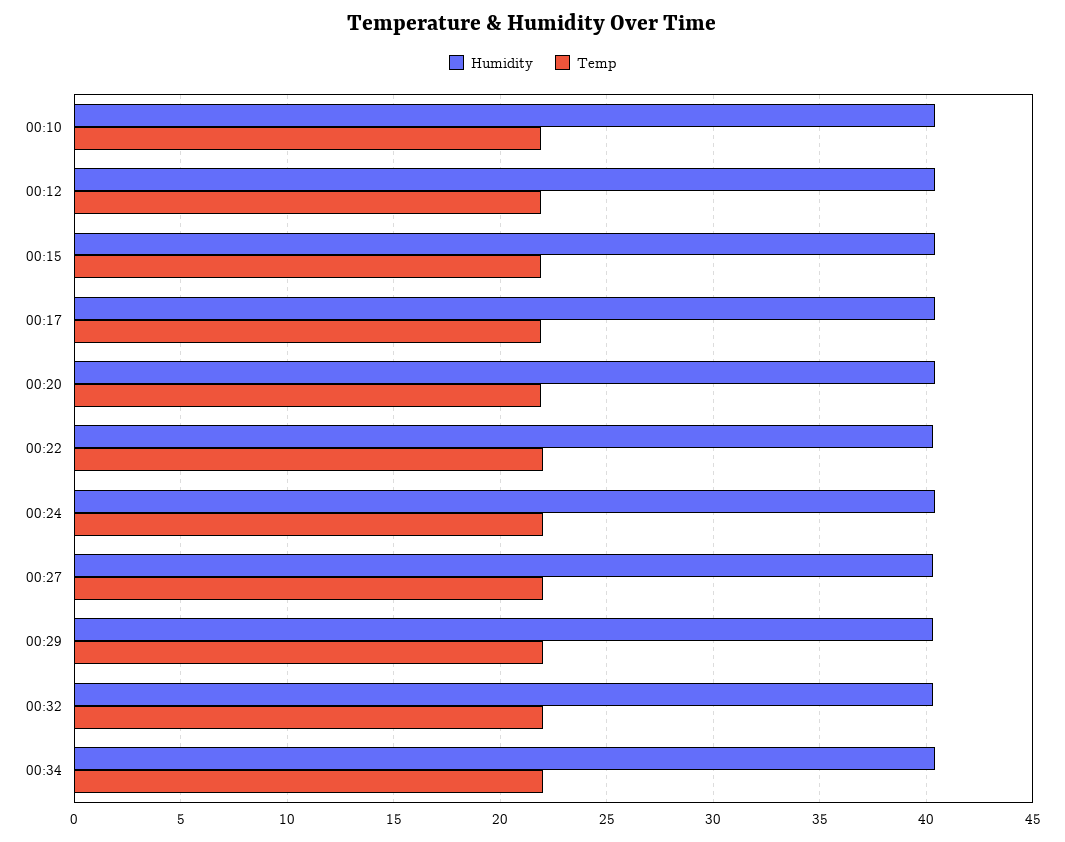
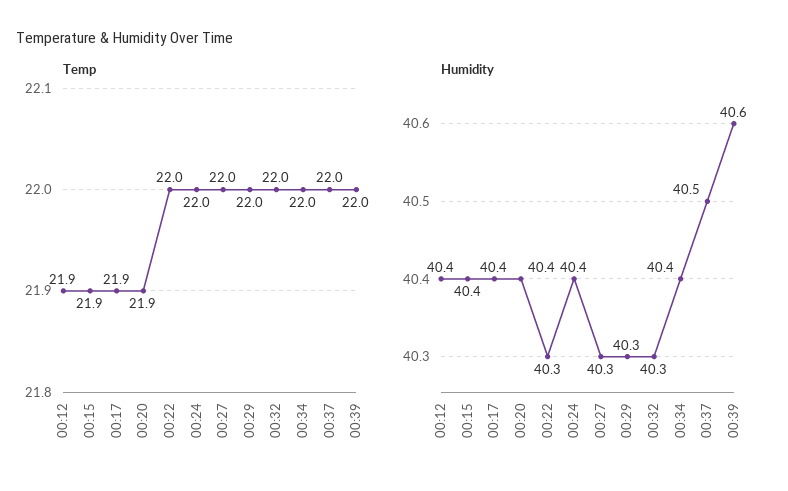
Humidity, 00:10: 40.5 -> none
Temp, 00:10: 22 -> none
Temp, 00:37: none -> 22
Temp, 00:39: none -> 22
Humidity, 00:37: none -> 40.5
Humidity, 00:39: none -> 40.6

